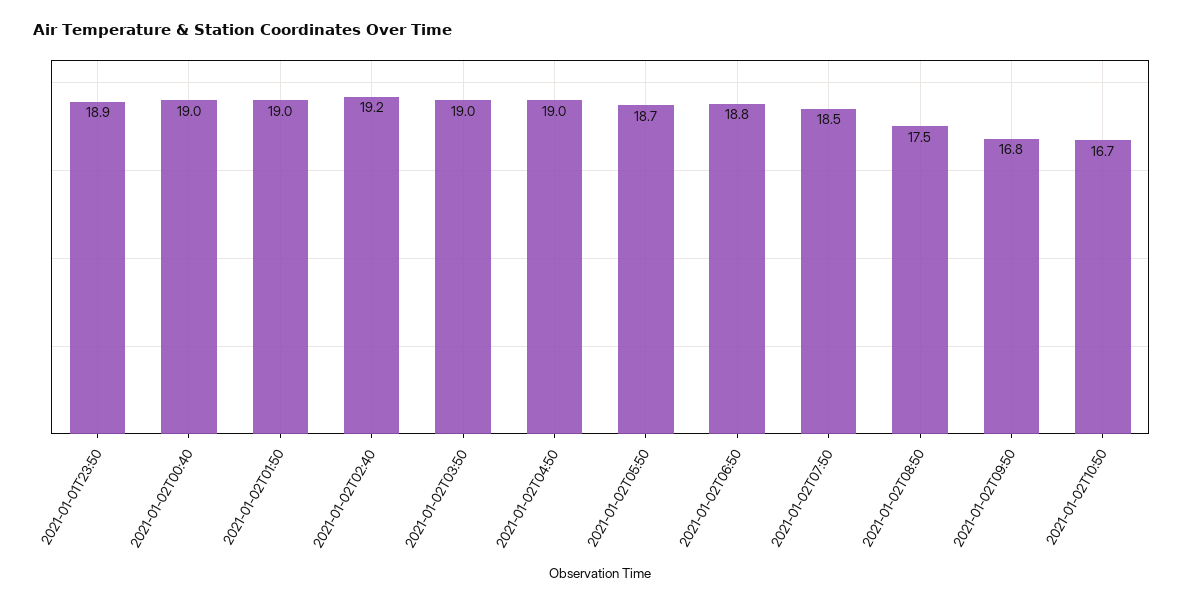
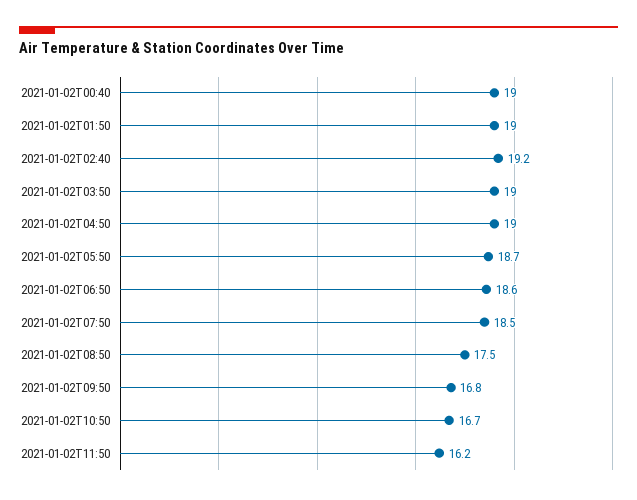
2021-01-01T23:50: 18.9 -> none
2021-01-02T06:50: 18.8 -> 18.6
2021-01-02T11:50: none -> 16.2

